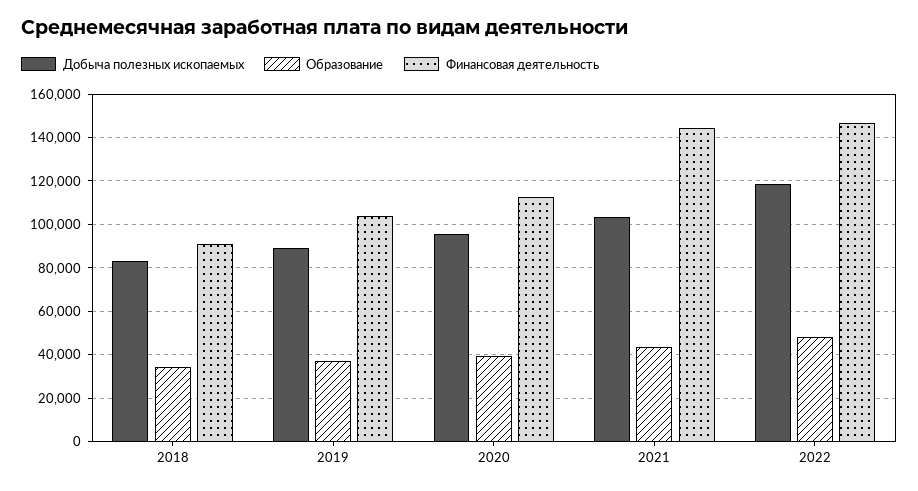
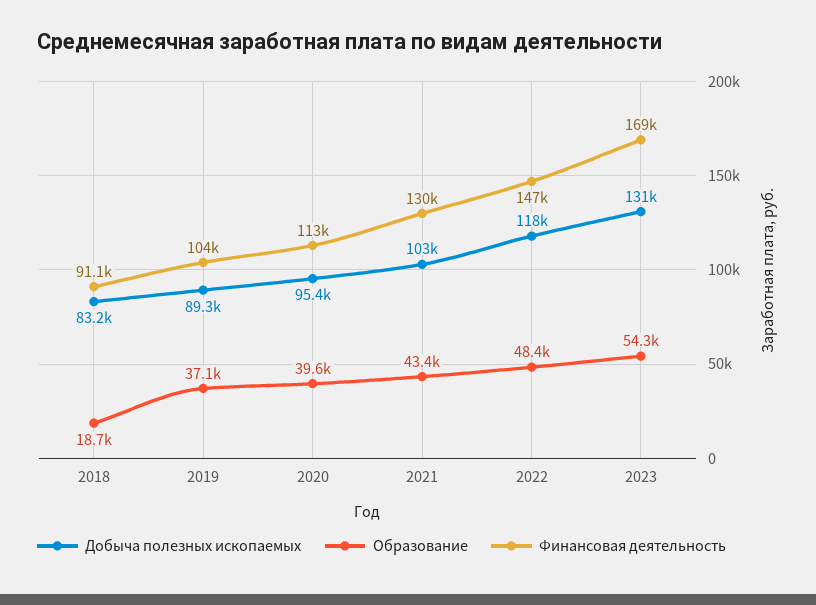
Образование, 2018: 35000 -> 18700
Финансовая деятельность, 2021: 145000 -> 130000
Добыча полезных ископаемых, 2023: none -> 131000
Образование, 2023: none -> 54300
Финансовая деятельность, 2023: none -> 169000

